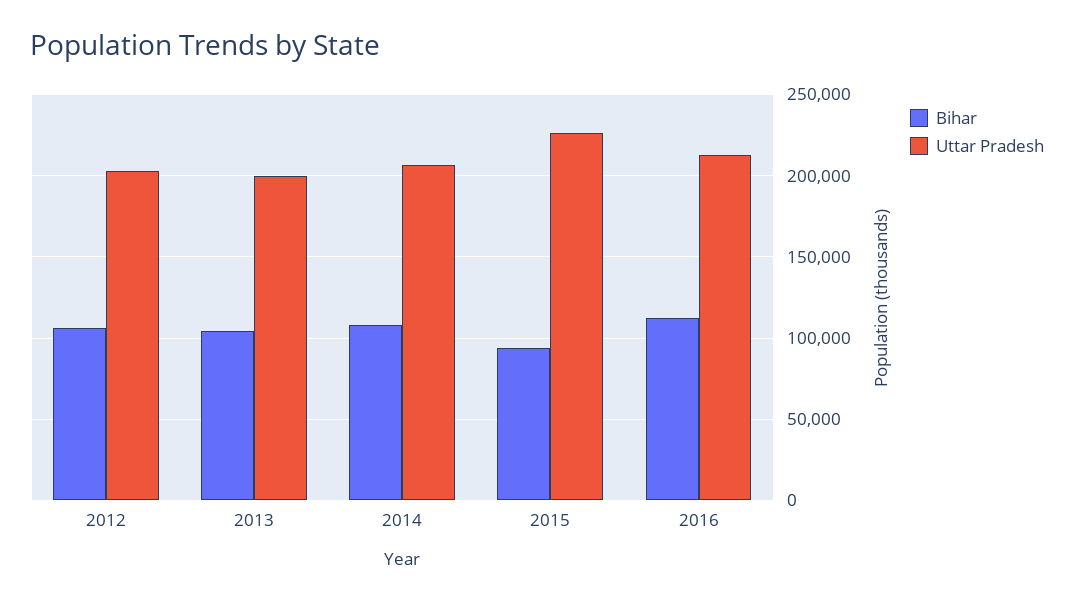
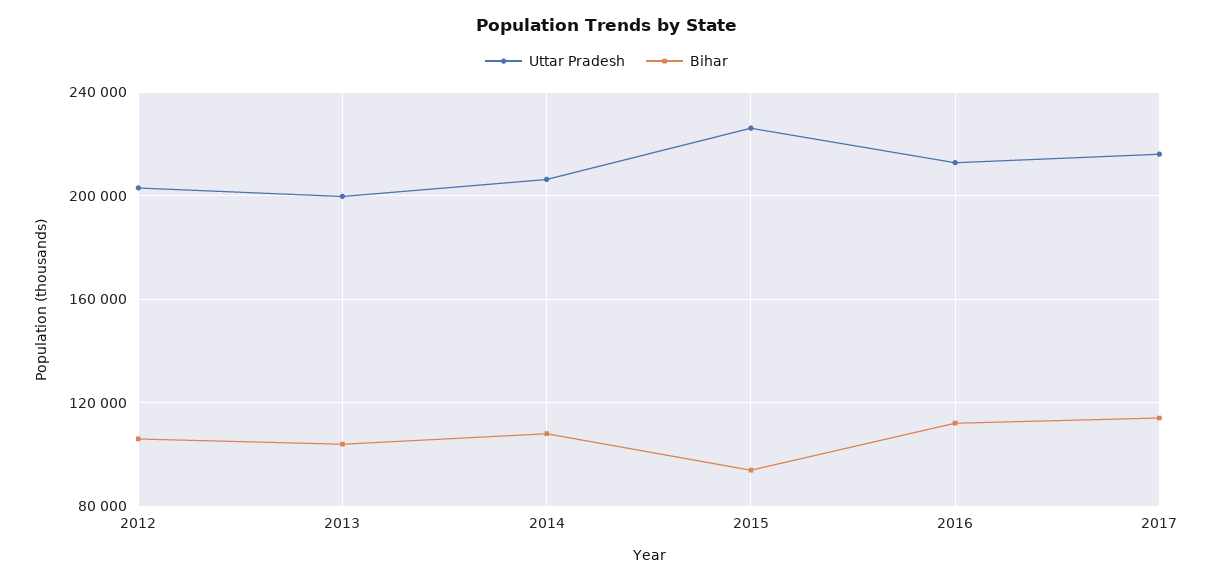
Uttar Pradesh, 2017: none -> 215000
Bihar, 2017: none -> 115000

